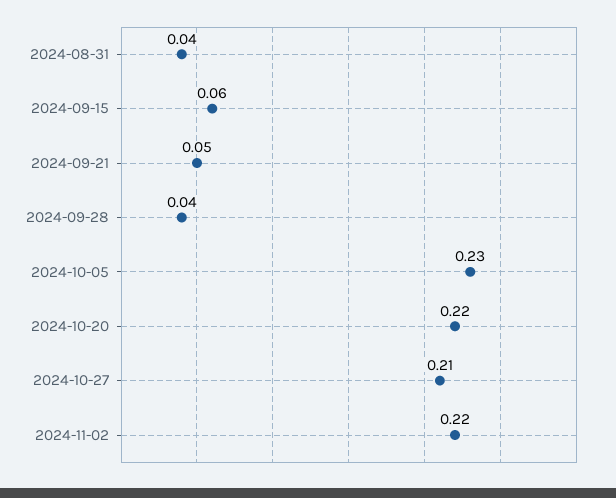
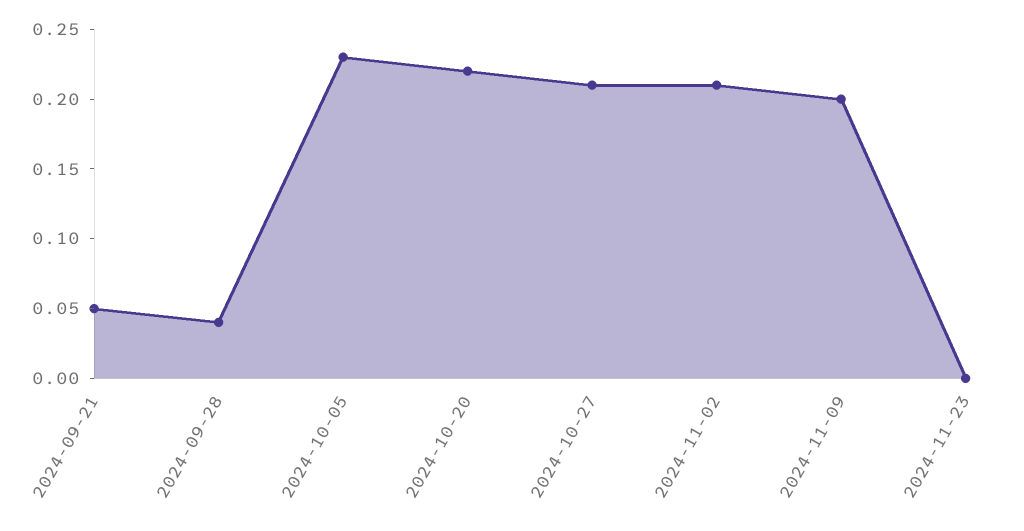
2024-08-31: 0.04 -> none
2024-09-15: 0.06 -> none
2024-11-02: 0.22 -> 0.21
2024-11-09: none -> 0.2
2024-11-23: none -> 0

